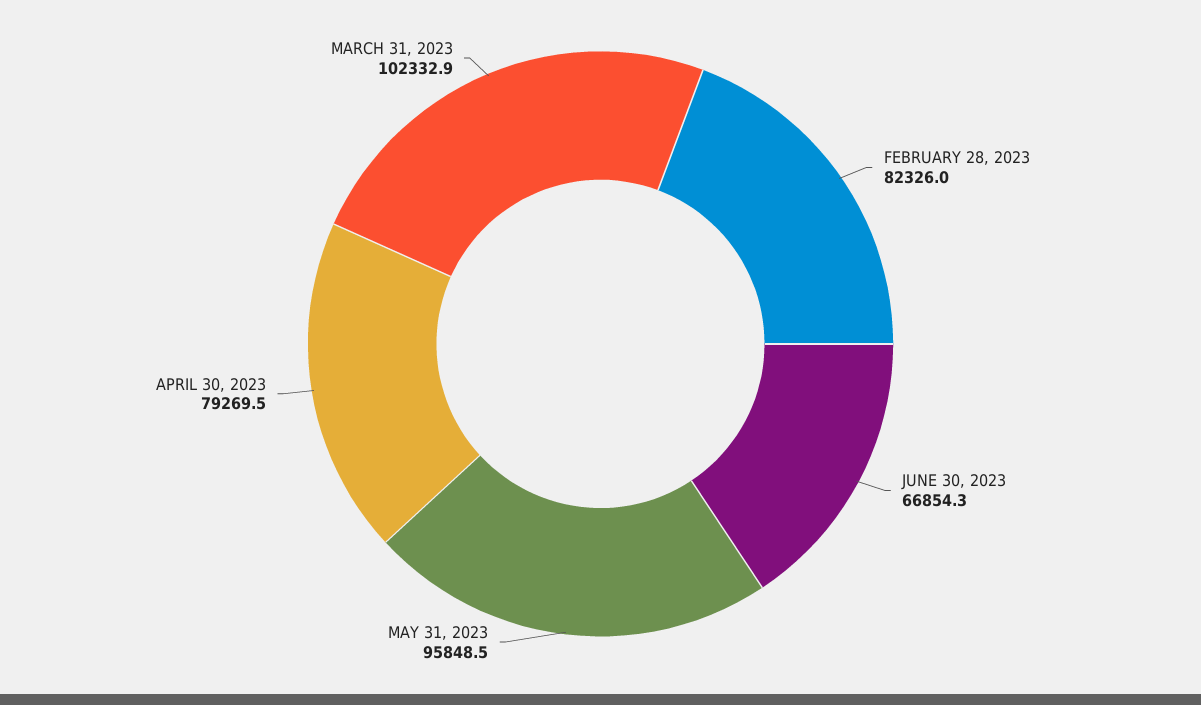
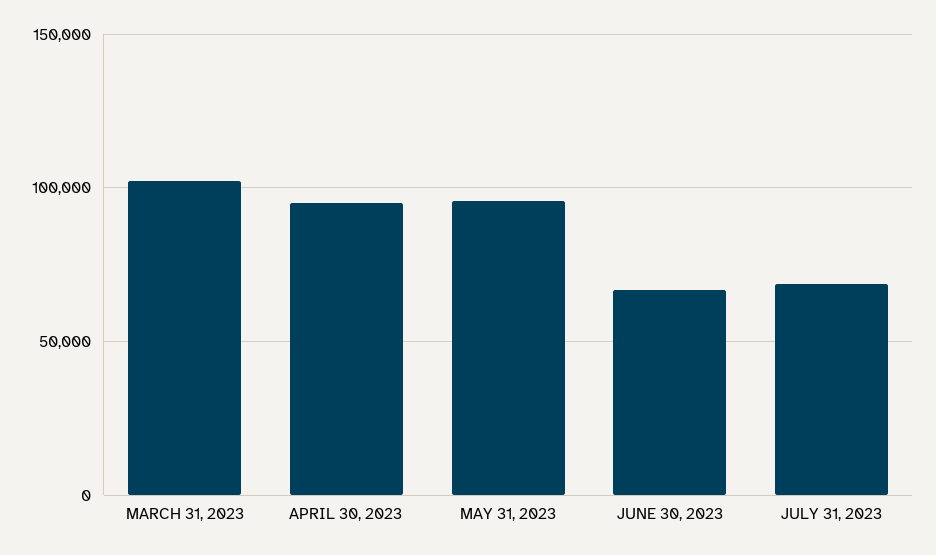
FEBRUARY 28, 2023: 82326 -> none
APRIL 30, 2023: 79269.5 -> 95000
JULY 31, 2023: none -> 70000

